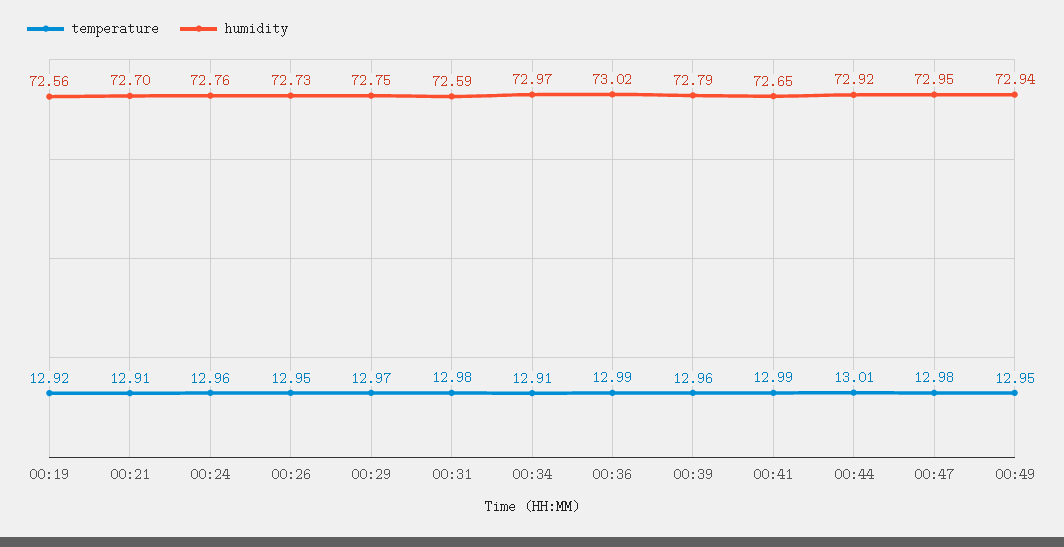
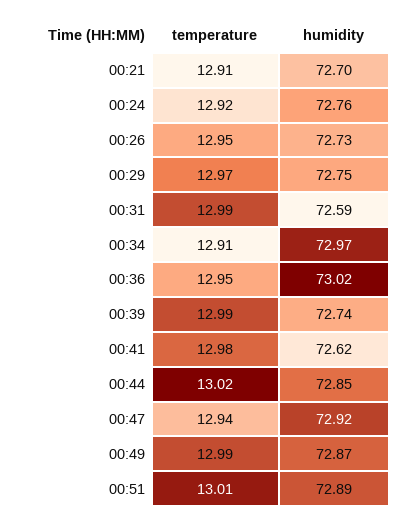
temperature, 00:19: 12.92 -> none
humidity, 00:19: 72.56 -> none
temperature, 00:24: 12.96 -> 12.92
temperature, 00:31: 12.98 -> 12.99
temperature, 00:36: 12.99 -> 12.95
temperature, 00:39: 12.96 -> 12.99
humidity, 00:39: 72.79 -> 72.74
temperature, 00:41: 12.99 -> 12.98
humidity, 00:41: 72.65 -> 72.62
temperature, 00:44: 13.01 -> 13.02
humidity, 00:44: 72.92 -> 72.85
temperature, 00:47: 12.98 -> 12.94
humidity, 00:47: 72.95 -> 72.92
temperature, 00:49: 12.95 -> 12.99
humidity, 00:49: 72.94 -> 72.87
temperature, 00:51: none -> 13.01
humidity, 00:51: none -> 72.89

